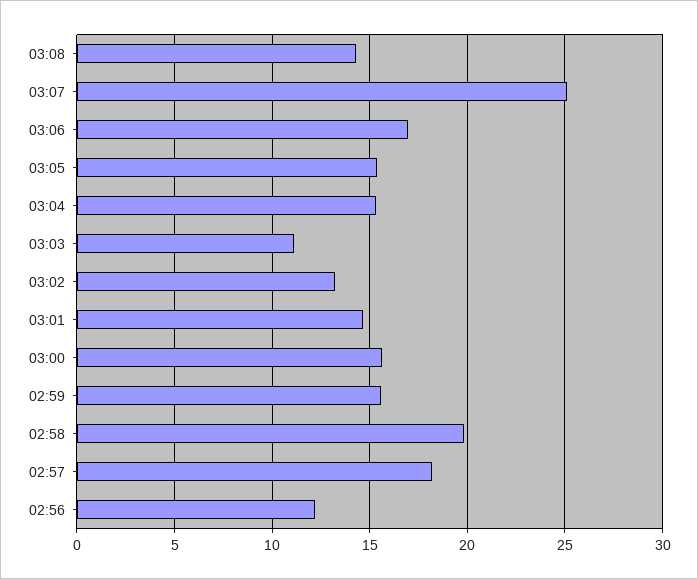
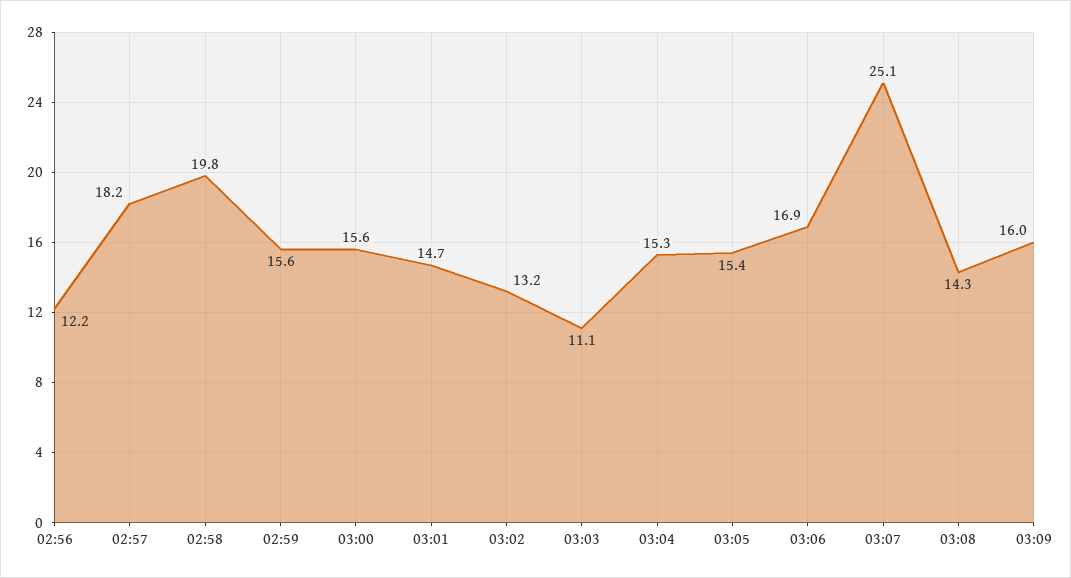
03:09: none -> 16

